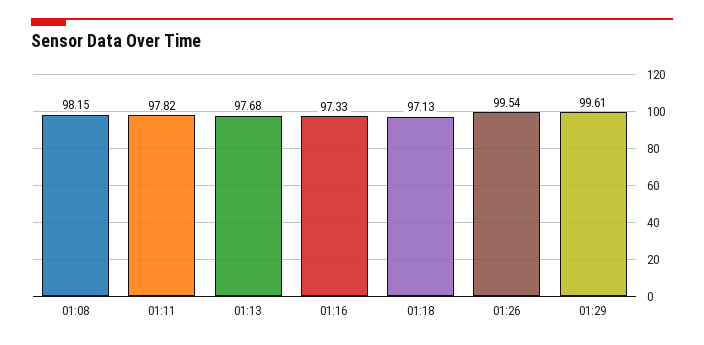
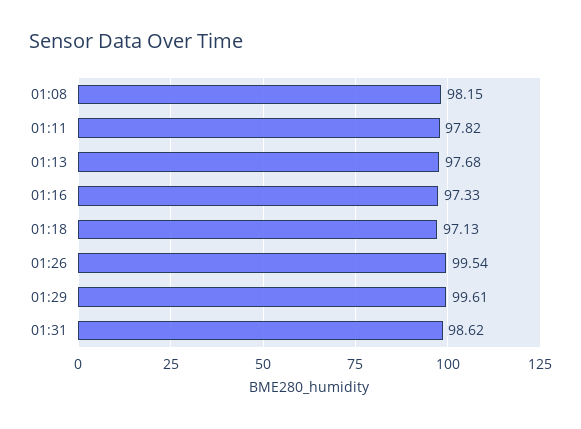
01:31: none -> 98.62

